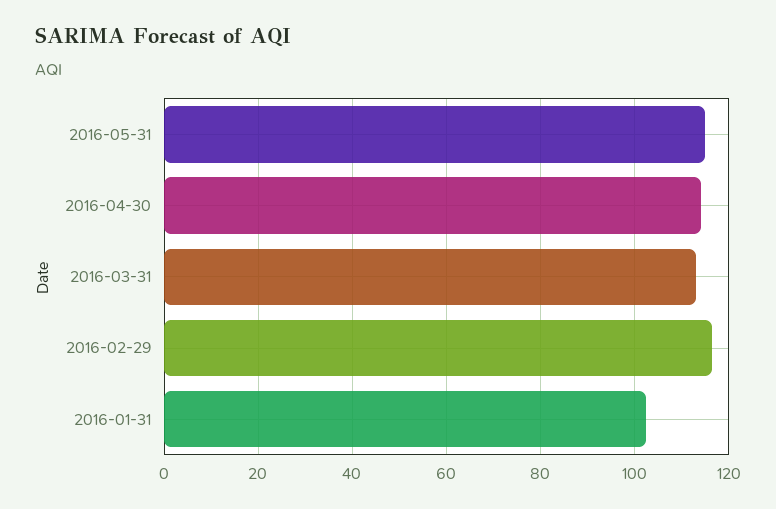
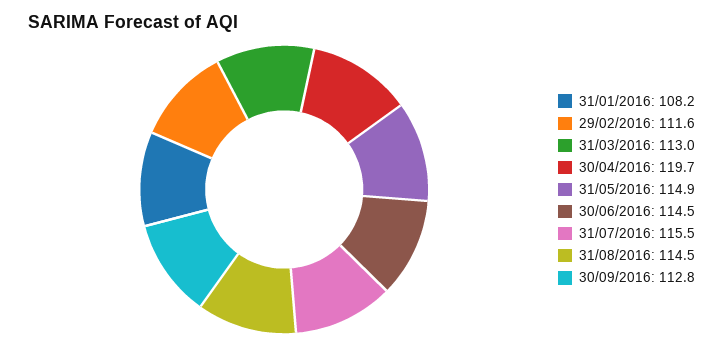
2016-04-30: 114 -> 119.7
2016-02-29: 116 -> 111.6
2016-01-31: 102 -> 108.2
30/06/2016: none -> 114.5
31/07/2016: none -> 115.5
31/08/2016: none -> 114.5
30/09/2016: none -> 112.8

